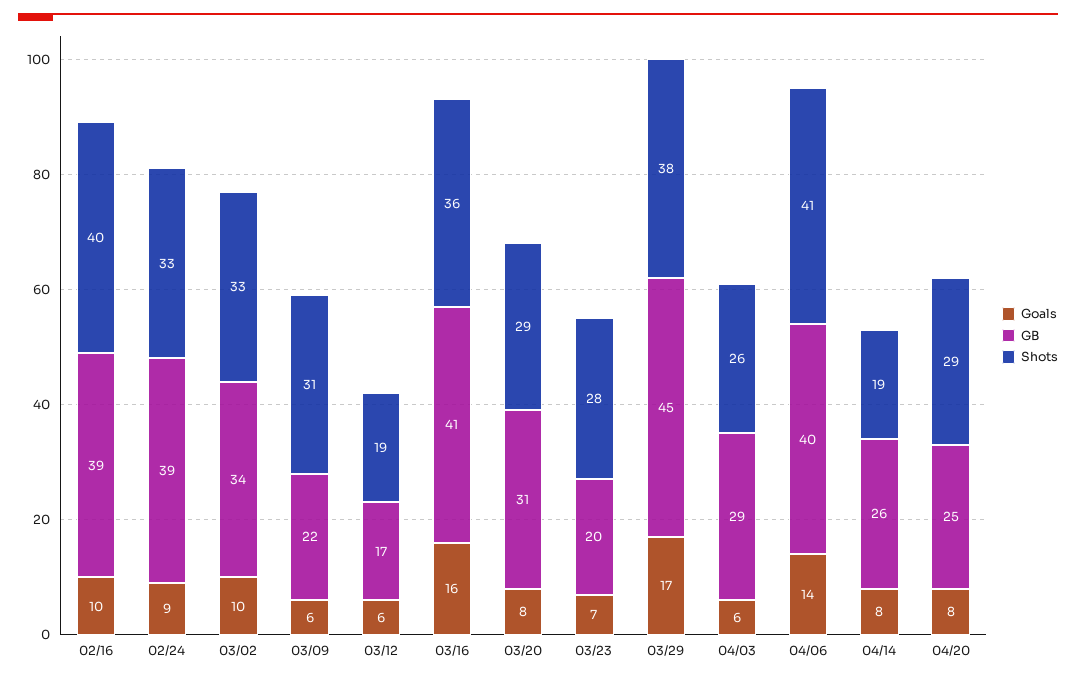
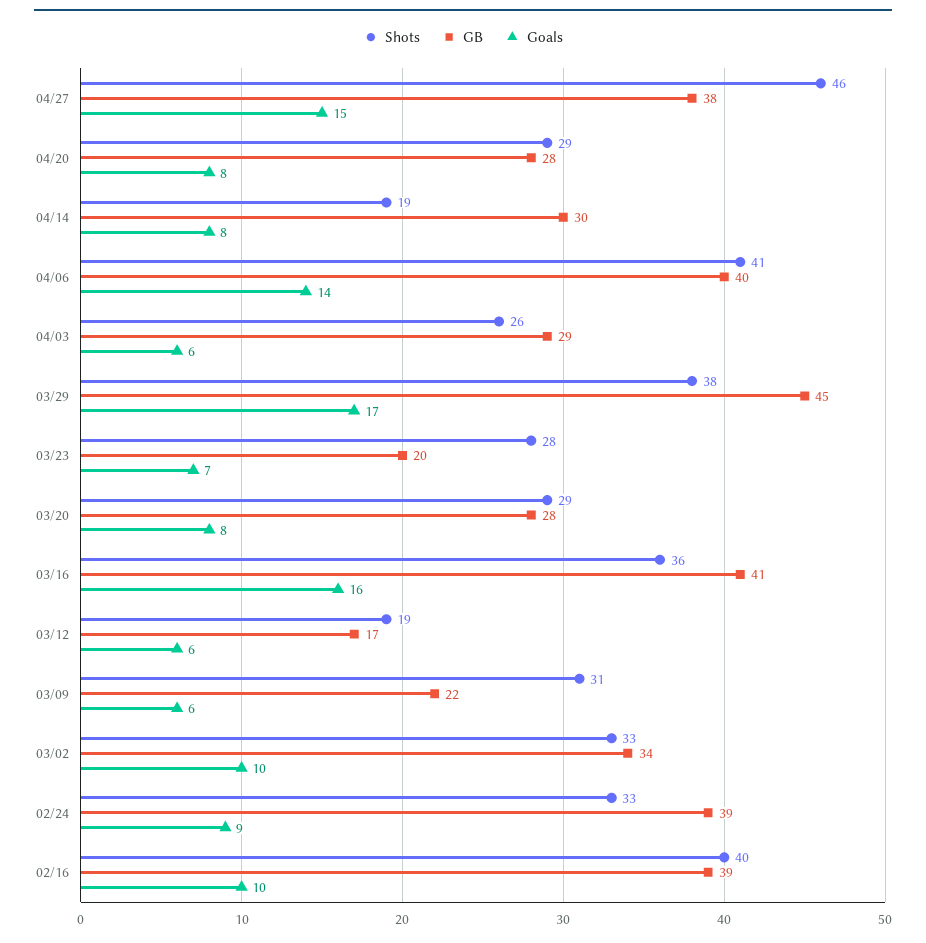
GB, 03/20: 31 -> 28
GB, 04/14: 26 -> 30
GB, 04/20: 25 -> 28
Shots, 04/27: none -> 46
GB, 04/27: none -> 38
Goals, 04/27: none -> 15

